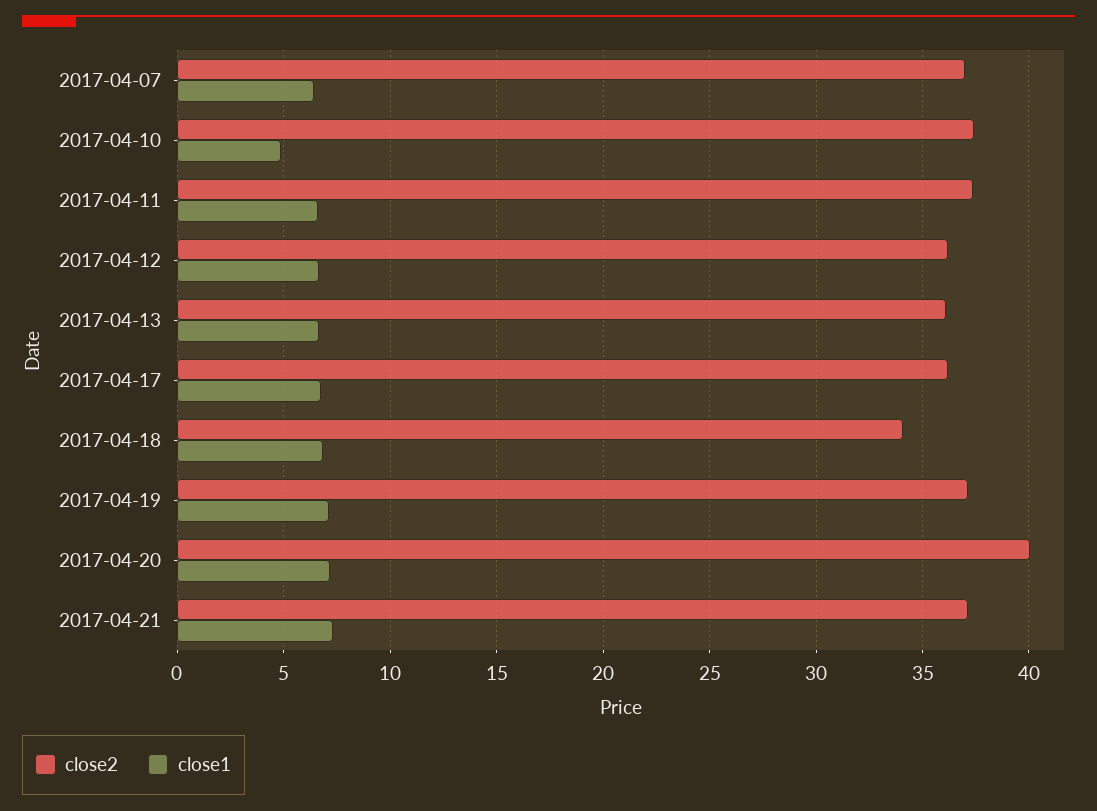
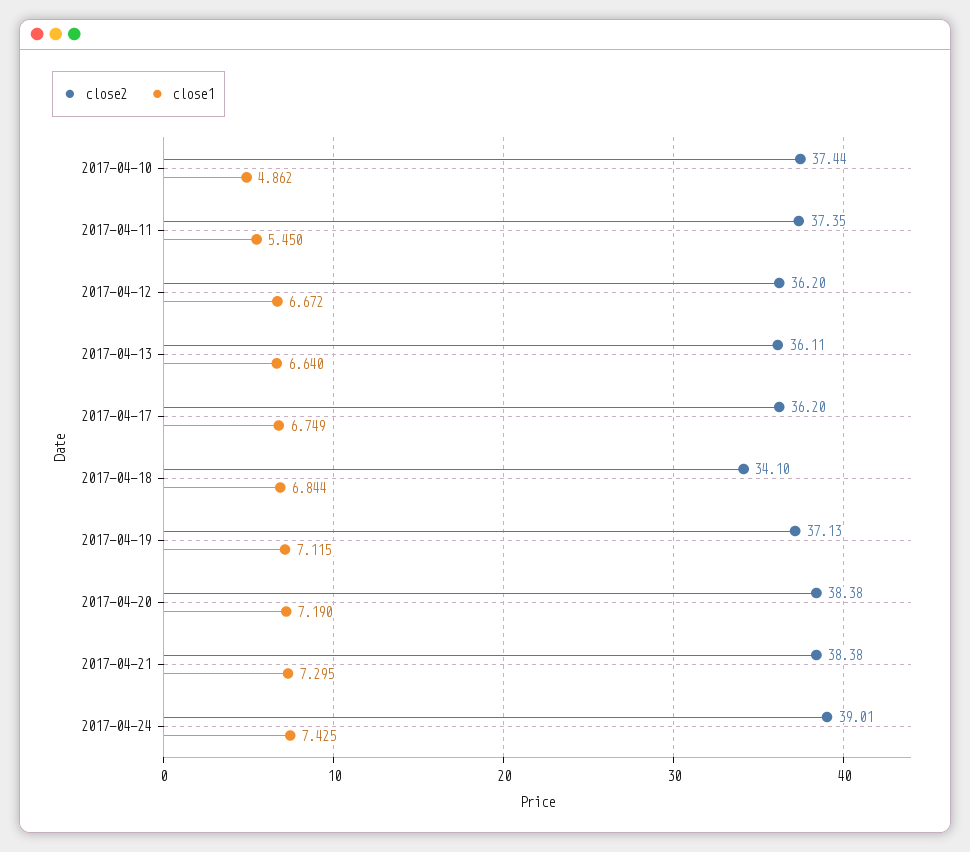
close2, 2017-04-07: 37 -> none
close1, 2017-04-07: 6.5 -> none
close1, 2017-04-11: 6.5 -> 5.45
close2, 2017-04-20: 40 -> 38.38
close2, 2017-04-21: 37 -> 38.38
close2, 2017-04-24: none -> 39.01
close1, 2017-04-24: none -> 7.425

